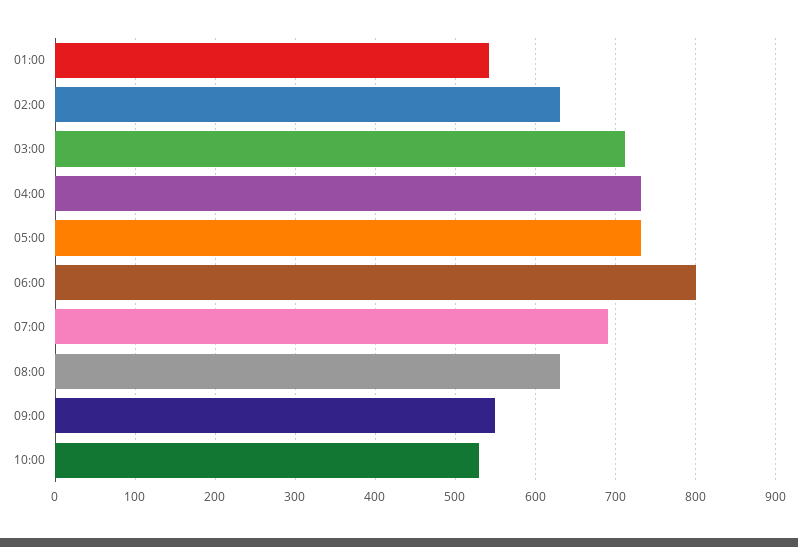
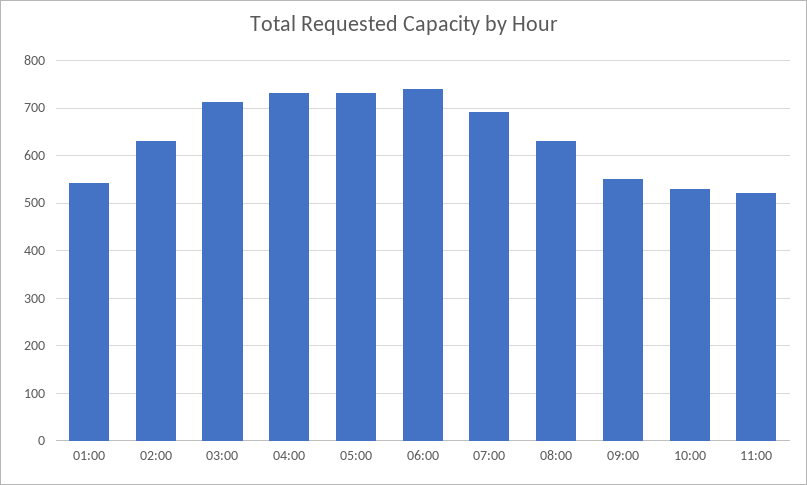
06:00: 800 -> 740
11:00: none -> 520

